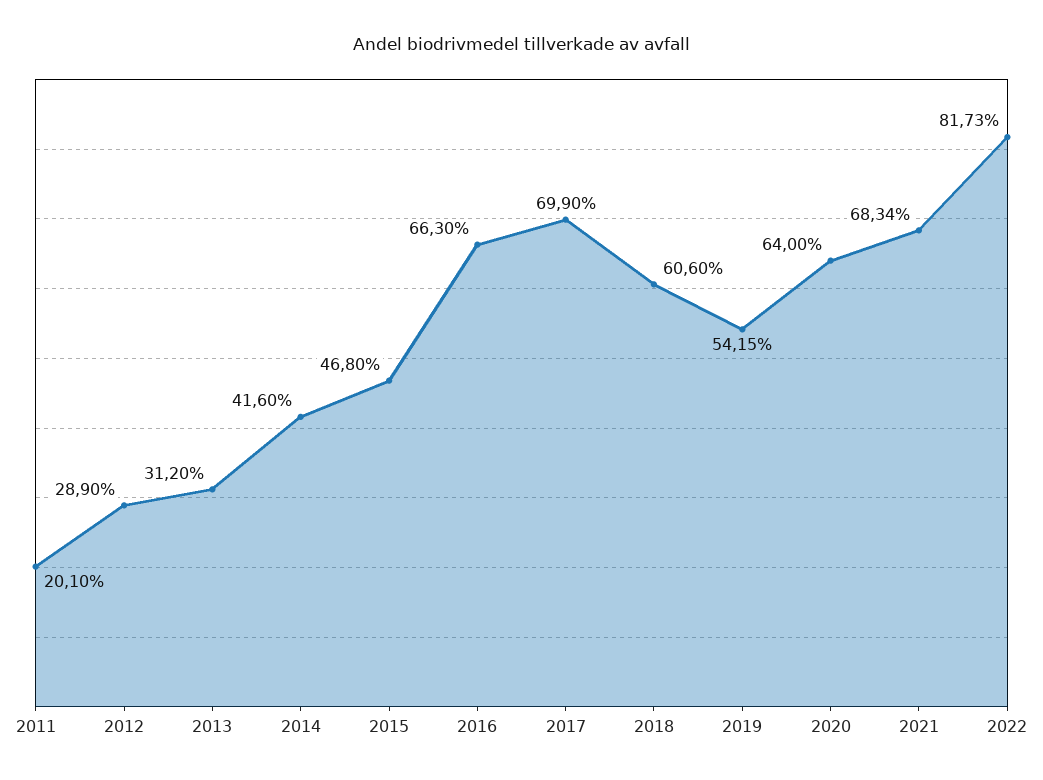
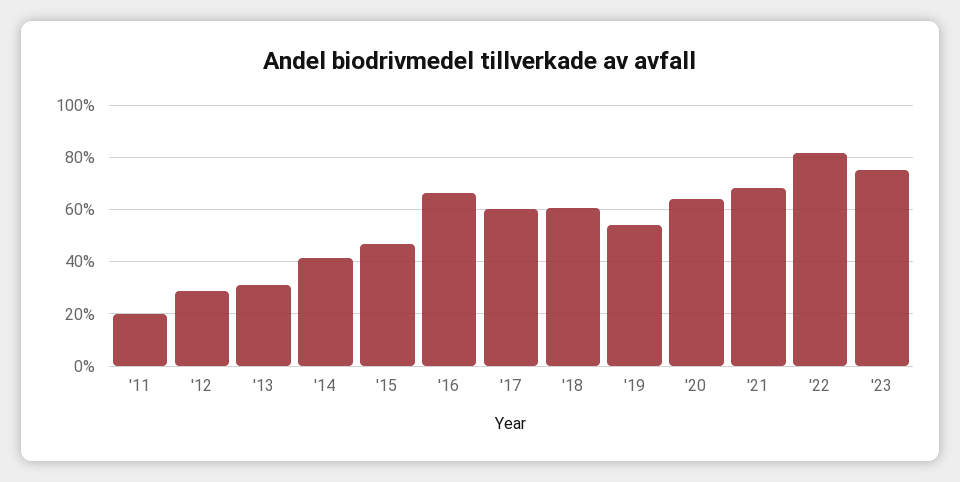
2017: 69.9 -> 60
'23: none -> 75

